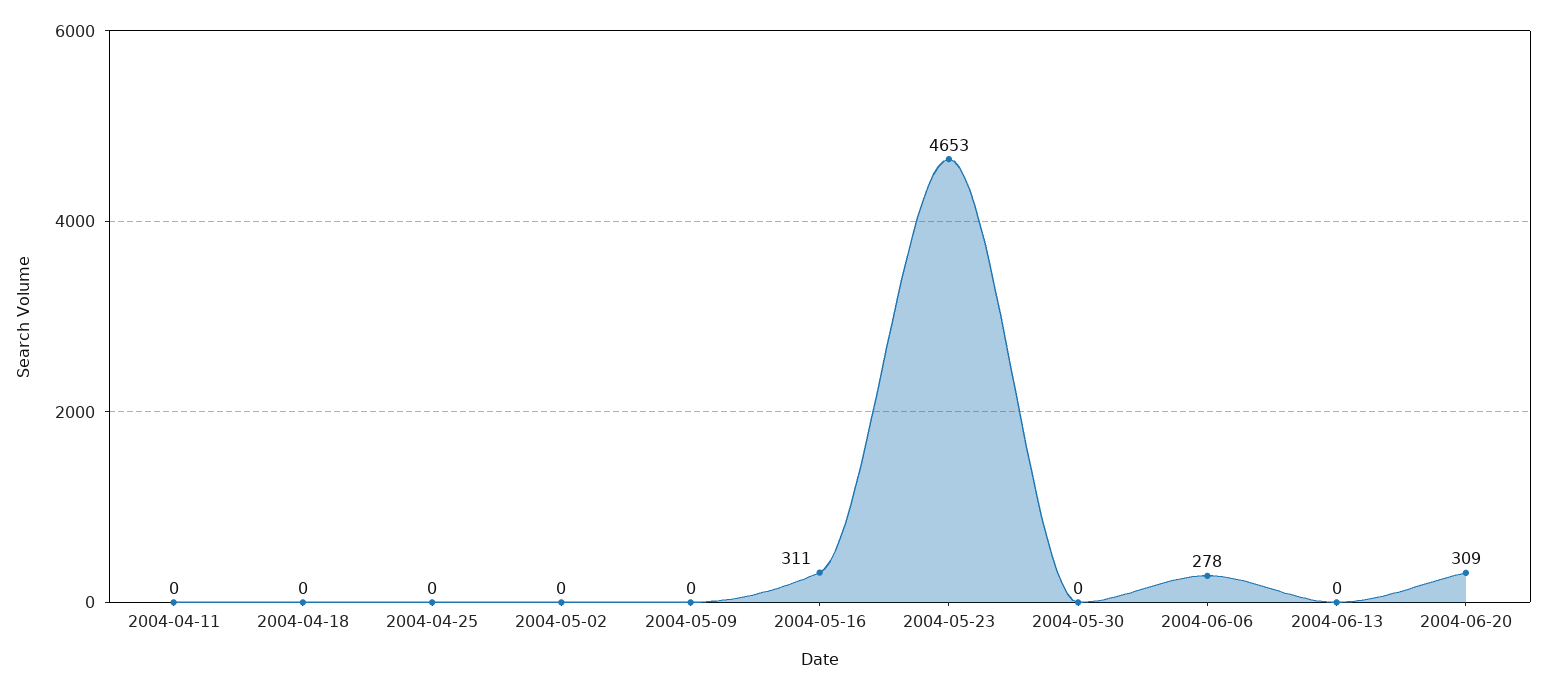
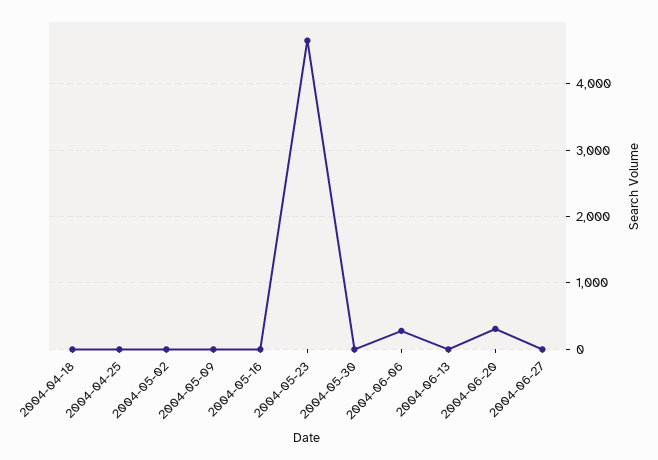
2004-04-11: 0 -> none
2004-05-16: 311 -> 0
2004-06-27: none -> 0

